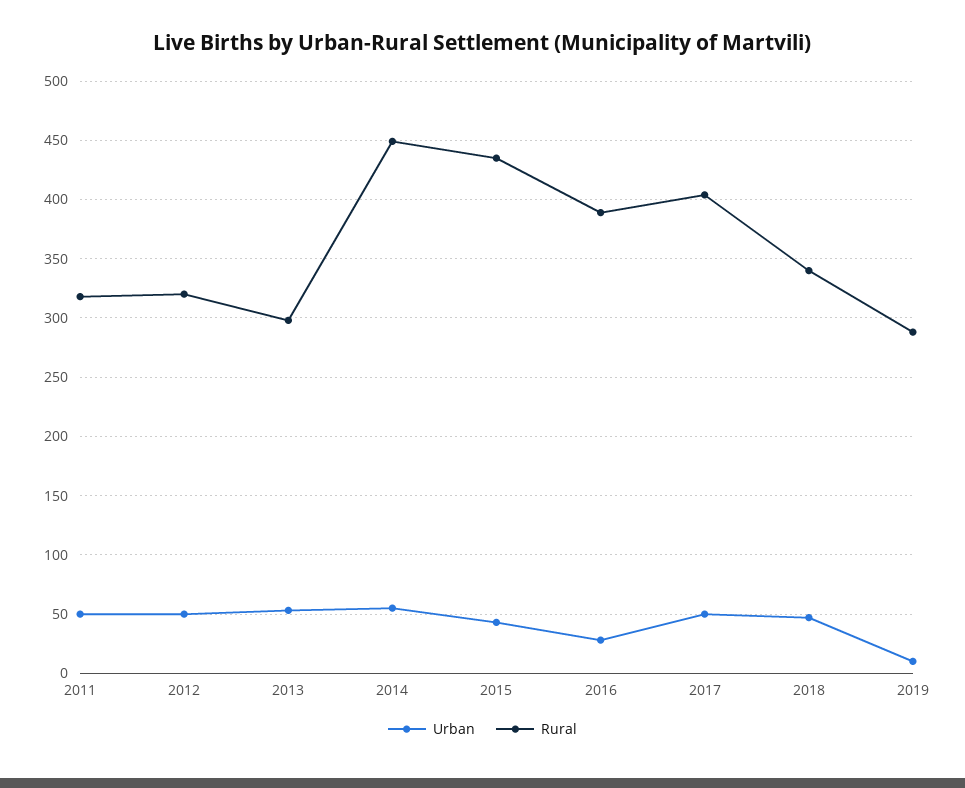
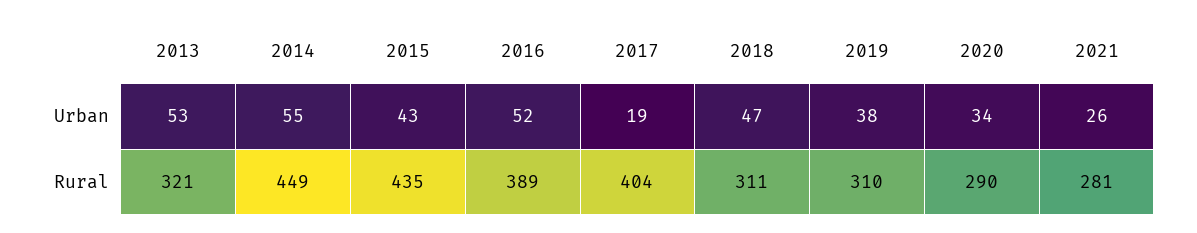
Urban, 2011: 50 -> none
Rural, 2011: 320 -> none
Urban, 2012: 50 -> none
Rural, 2012: 320 -> none
Rural, 2013: 300 -> 321
Urban, 2016: 30 -> 52
Urban, 2017: 50 -> 19
Rural, 2018: 340 -> 311
Urban, 2019: 10 -> 38
Rural, 2019: 290 -> 310
Urban, 2020: none -> 34
Urban, 2021: none -> 26
Rural, 2020: none -> 290
Rural, 2021: none -> 281

